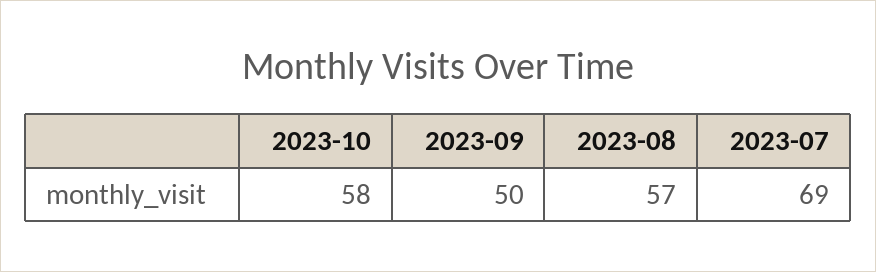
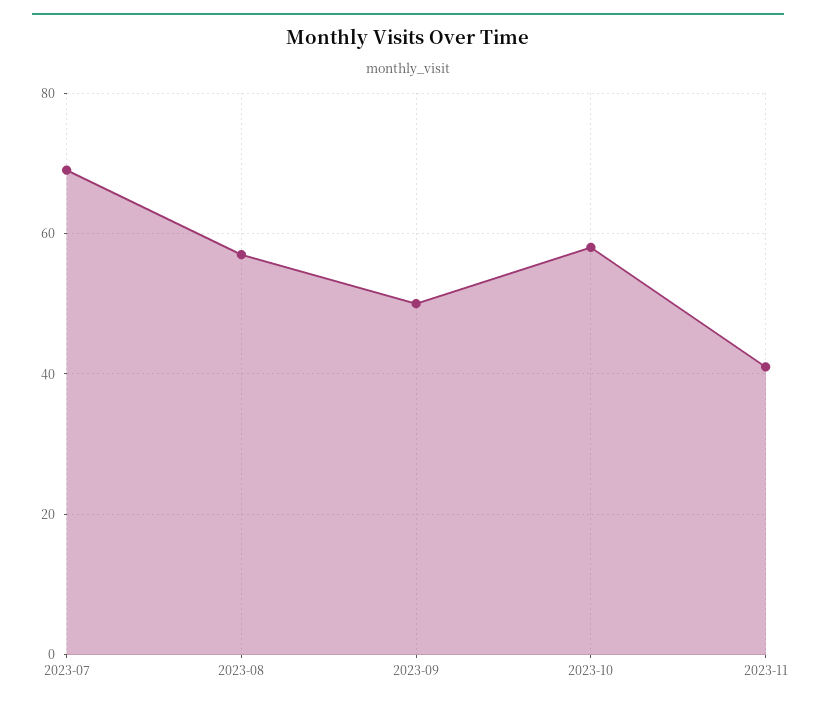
2023-11: none -> 40

